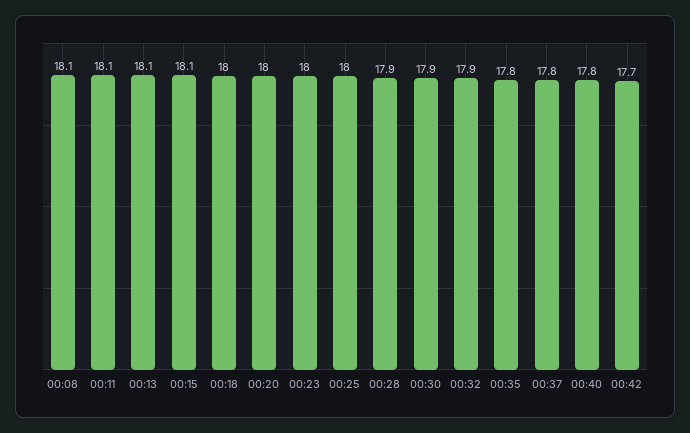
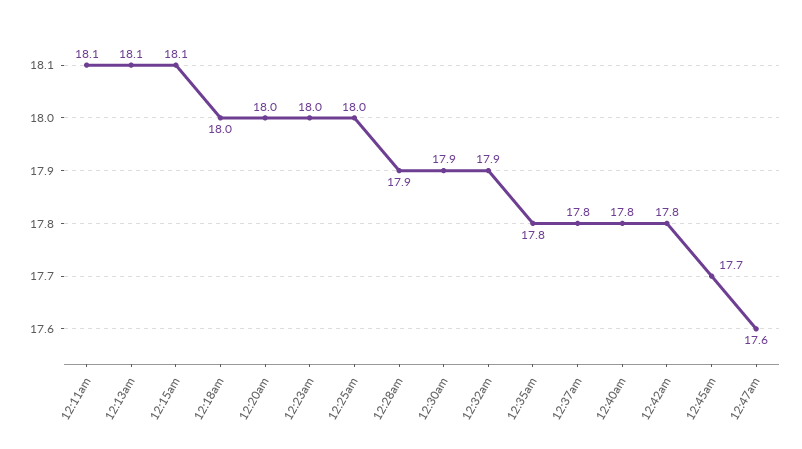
00:08: 18.1 -> none
00:42: 17.7 -> 17.8
12:45am: none -> 17.7
12:47am: none -> 17.6

